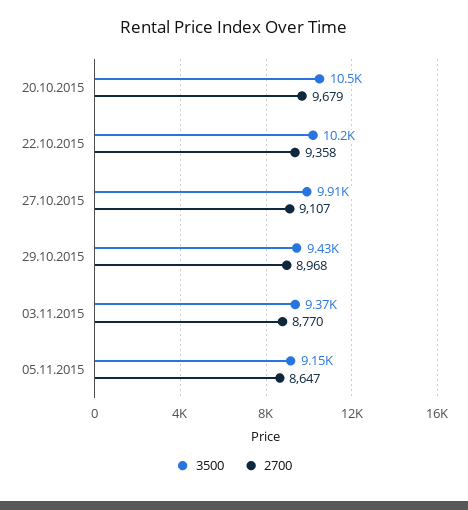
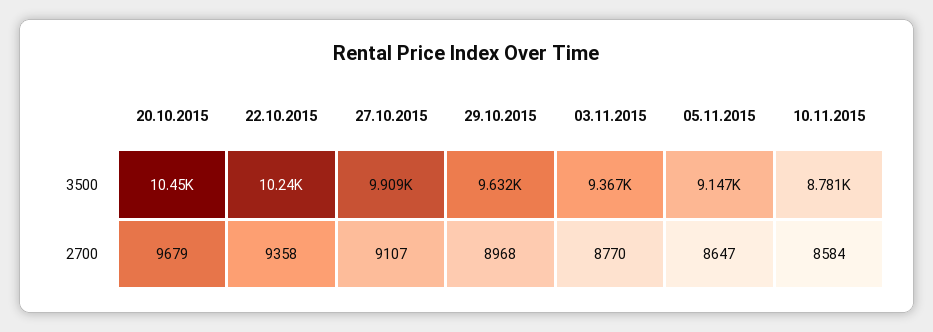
3500, 29.10.2015: 9430 -> 9632
3500, 10.11.2015: none -> 8781
2700, 10.11.2015: none -> 8584

